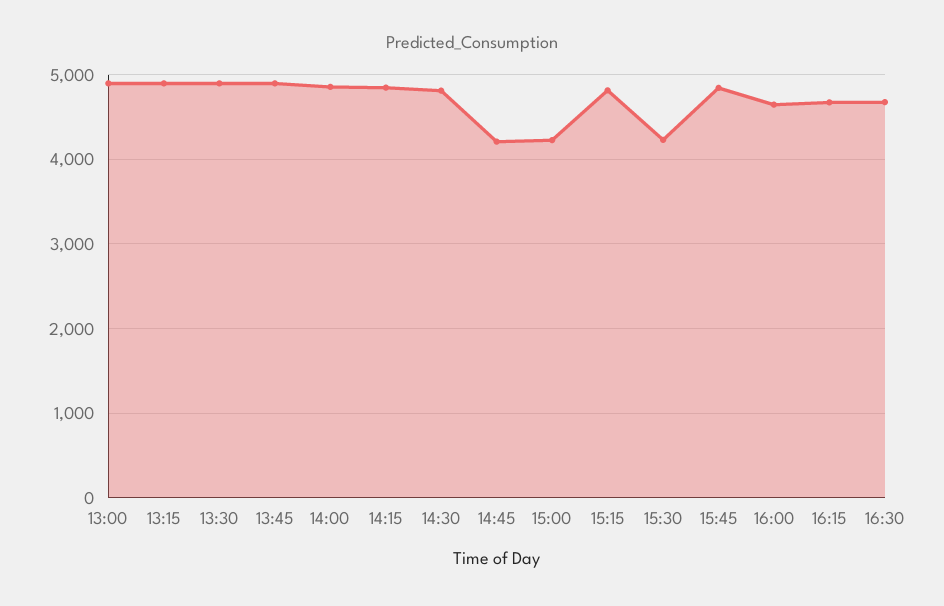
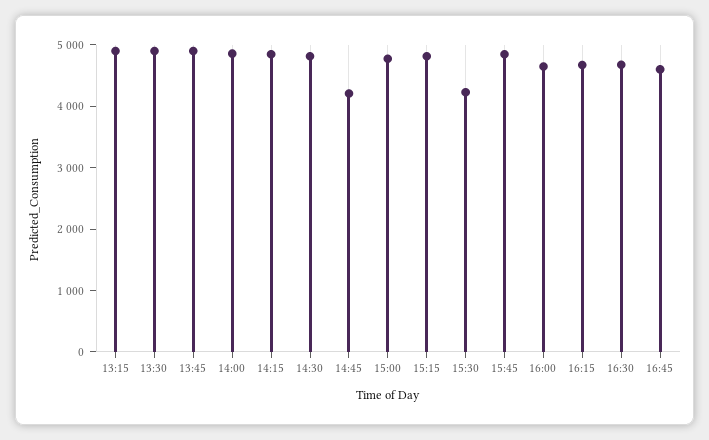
13:00: 4900 -> none
15:00: 4200 -> 4800
16:45: none -> 4600

